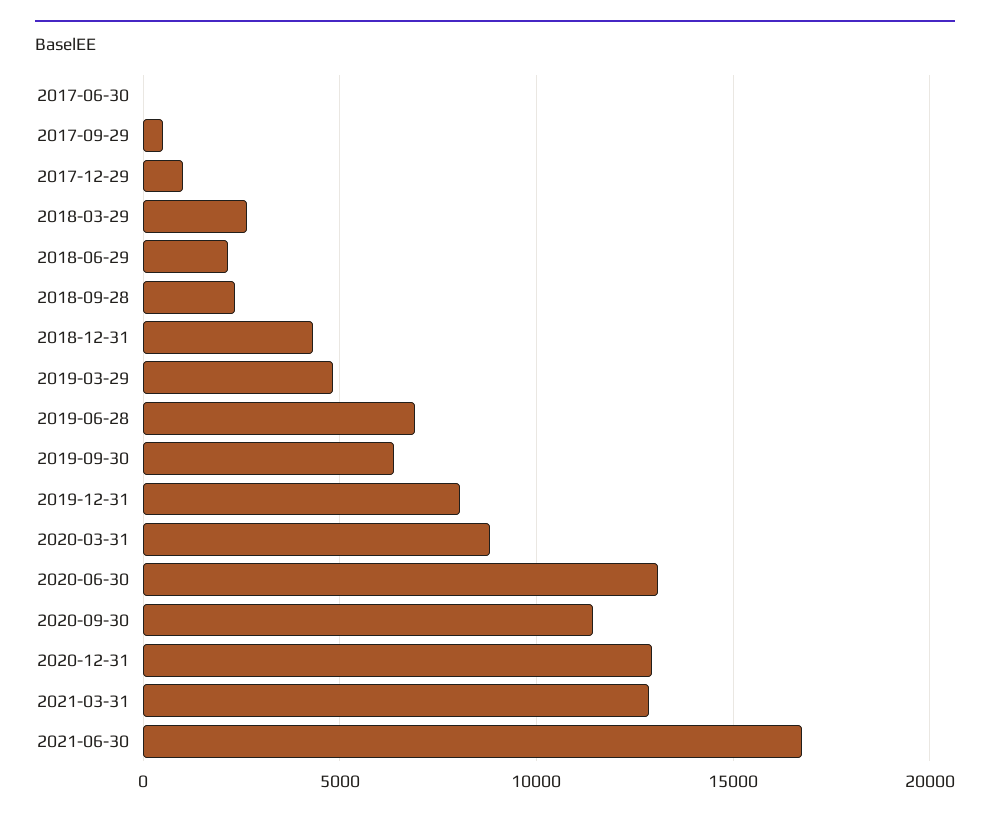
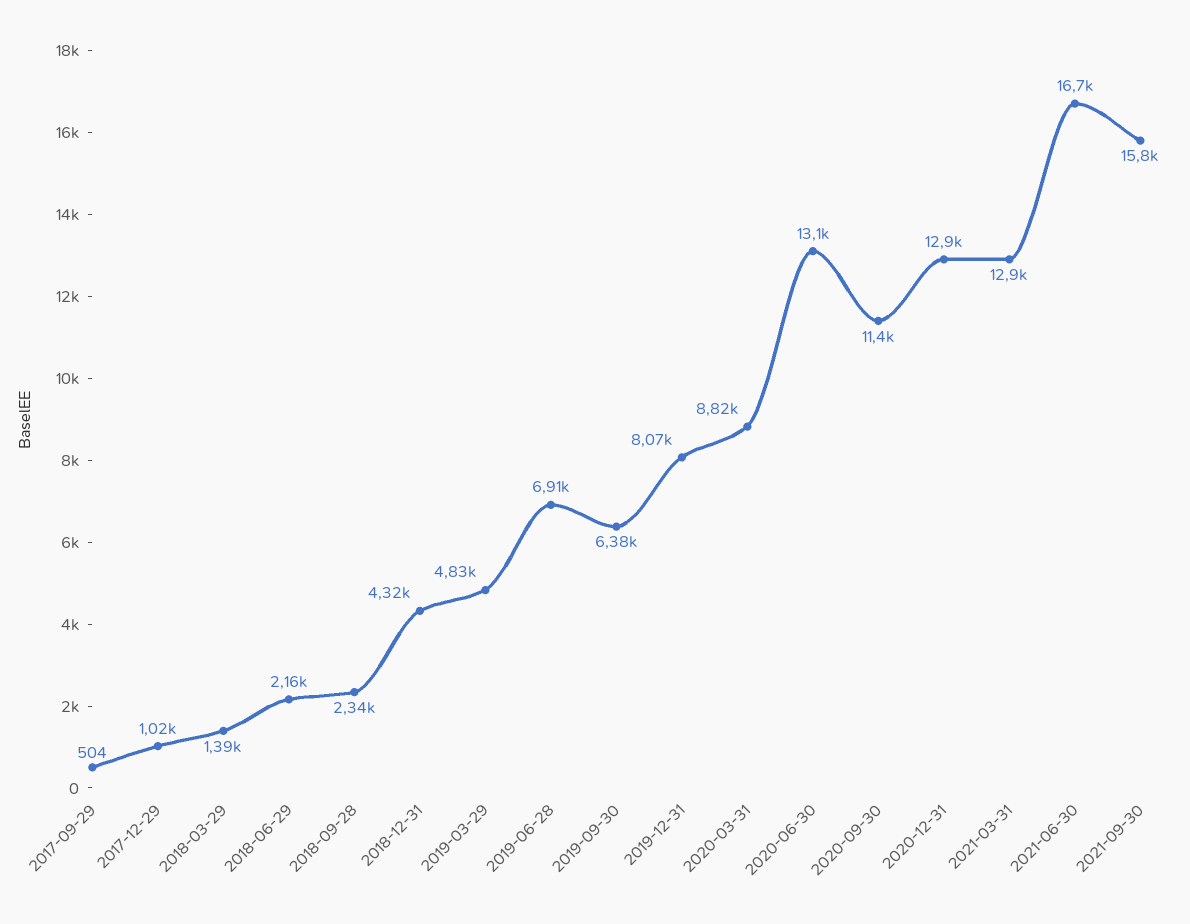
2017-06-30: 0 -> none
2018-03-29: 2500 -> 1390
2021-09-30: none -> 15800

